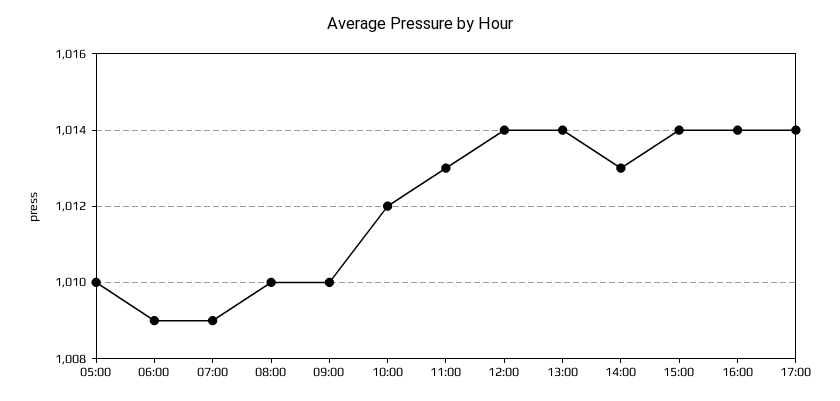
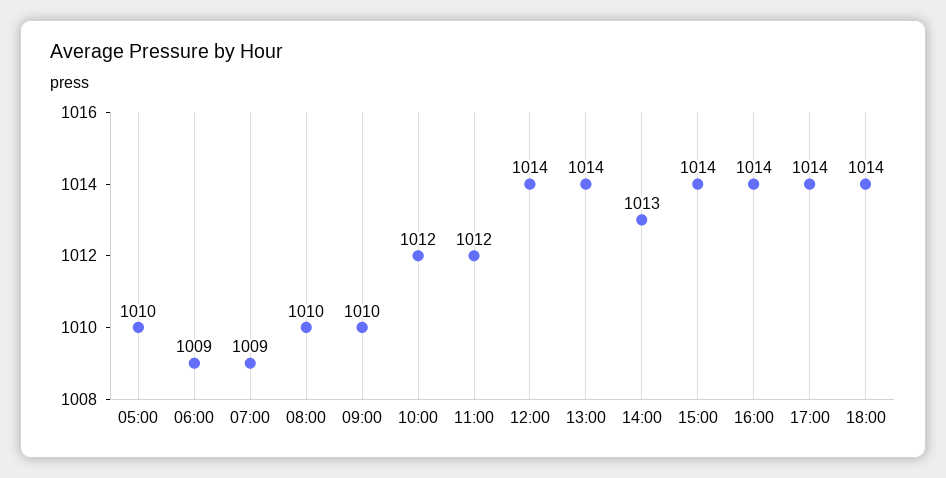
11:00: 1013 -> 1012
18:00: none -> 1014

